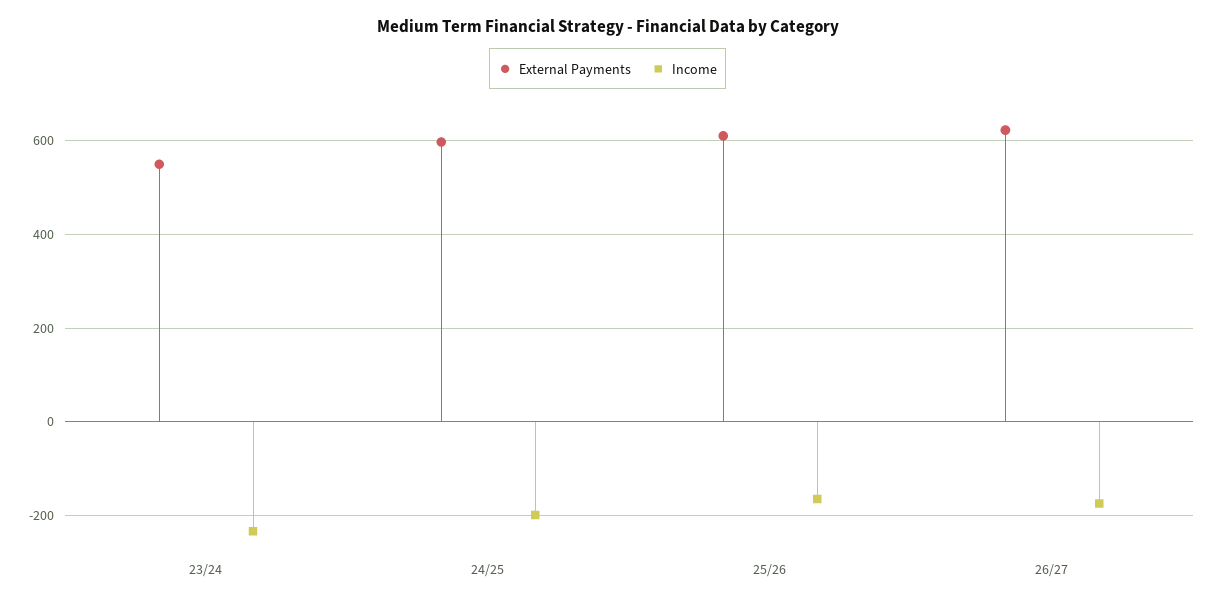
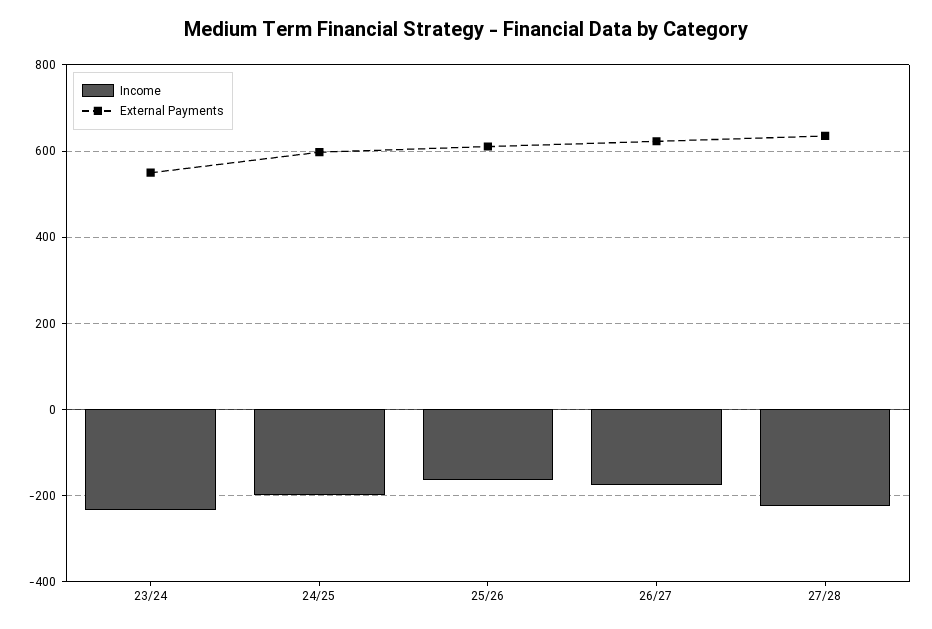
Income, 27/28: none -> -220
External Payments, 27/28: none -> 640

